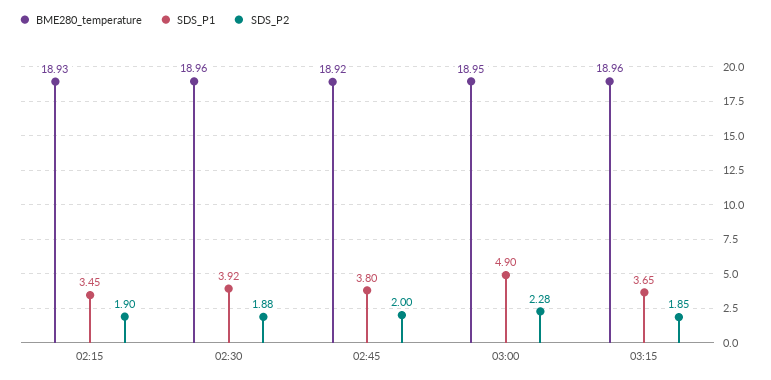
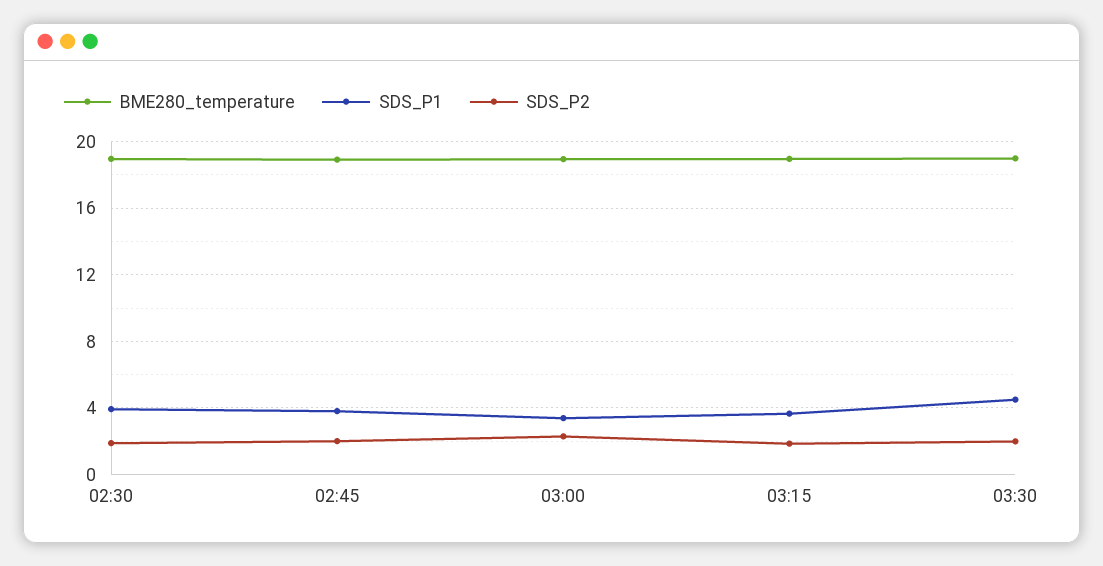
BME280_temperature, 02:15: 18.93 -> none
SDS_P1, 02:15: 3.45 -> none
SDS_P2, 02:15: 1.9 -> none
SDS_P1, 03:00: 4.9 -> 3.5
BME280_temperature, 03:30: none -> 19
SDS_P1, 03:30: none -> 4.5
SDS_P2, 03:30: none -> 2

